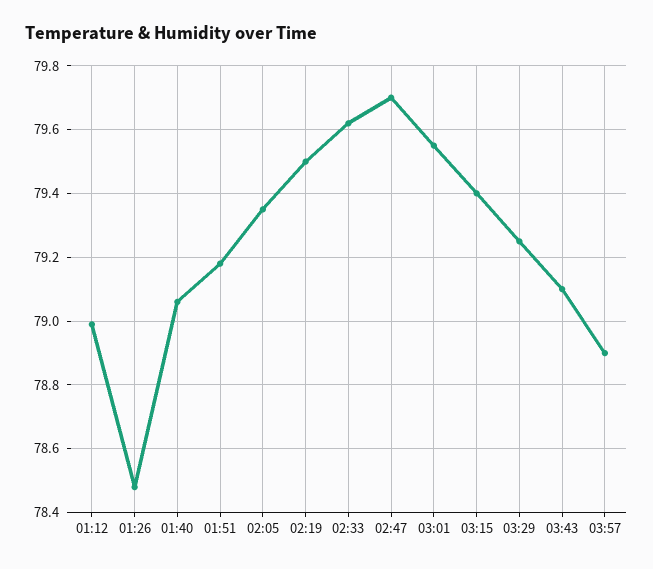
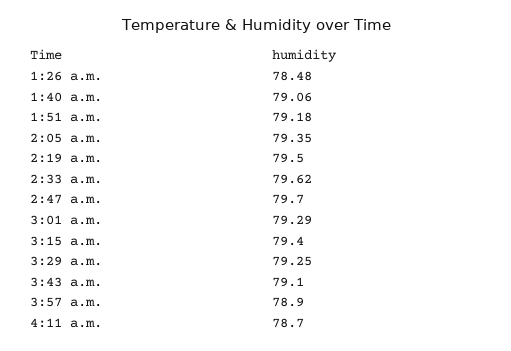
01:12: 79 -> none
03:01: 79.55 -> 79.29
4:11 a.m.: none -> 78.7

